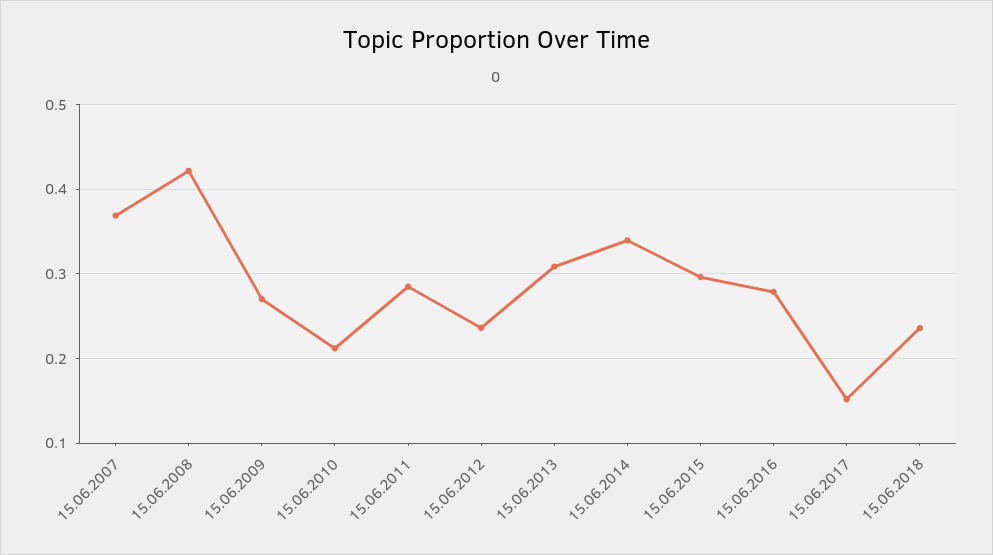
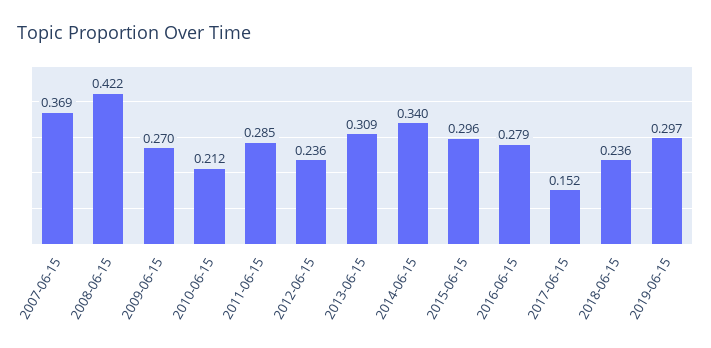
2019-06-15: none -> 0.297

